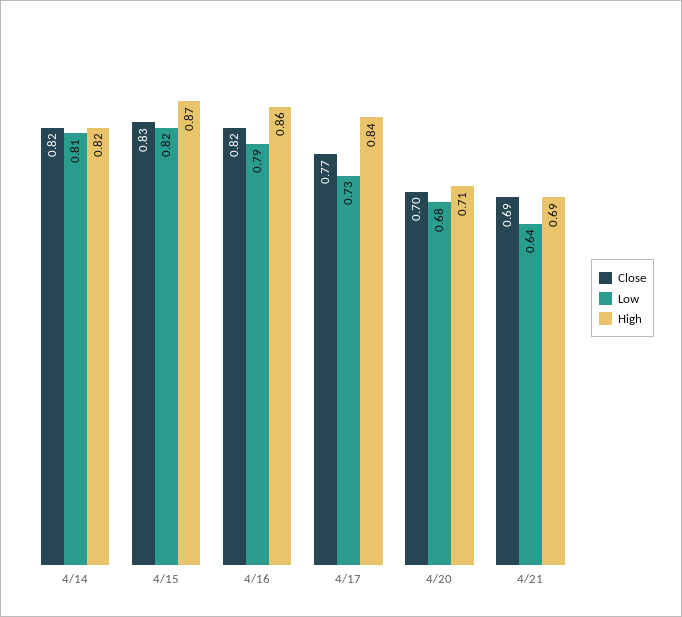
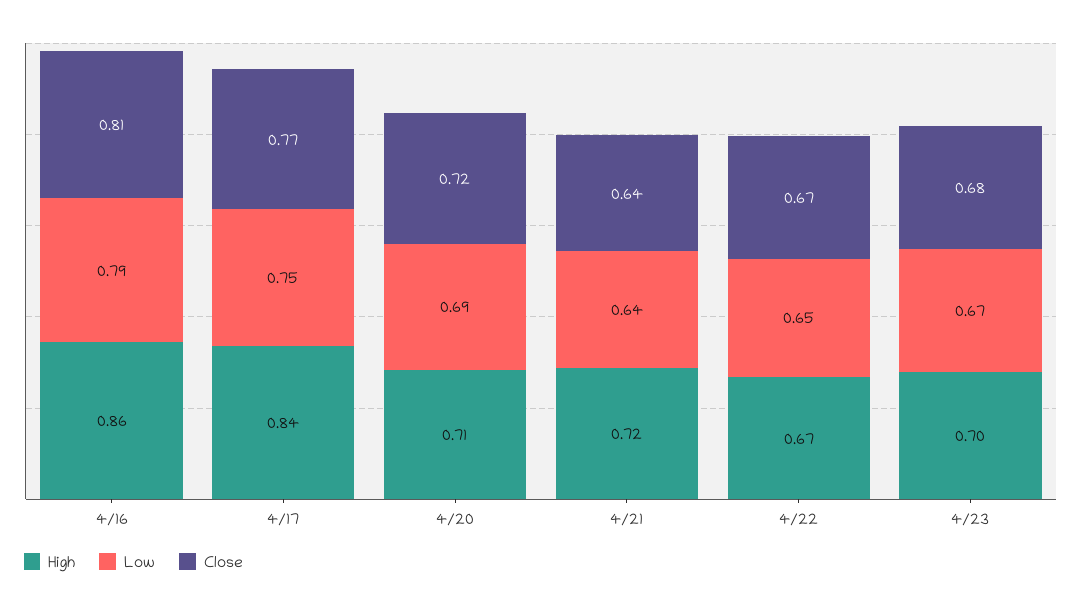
Close, 4/14: 0.82 -> none
Low, 4/14: 0.81 -> none
High, 4/14: 0.82 -> none
Close, 4/15: 0.83 -> none
Low, 4/15: 0.82 -> none
High, 4/15: 0.87 -> none
Close, 4/16: 0.82 -> 0.81
Low, 4/17: 0.73 -> 0.75
Close, 4/20: 0.7 -> 0.72
Low, 4/20: 0.68 -> 0.69
Close, 4/21: 0.69 -> 0.64
High, 4/21: 0.69 -> 0.72
High, 4/22: none -> 0.67
Low, 4/22: none -> 0.65
Close, 4/22: none -> 0.67
High, 4/23: none -> 0.7
Low, 4/23: none -> 0.67
Close, 4/23: none -> 0.68

